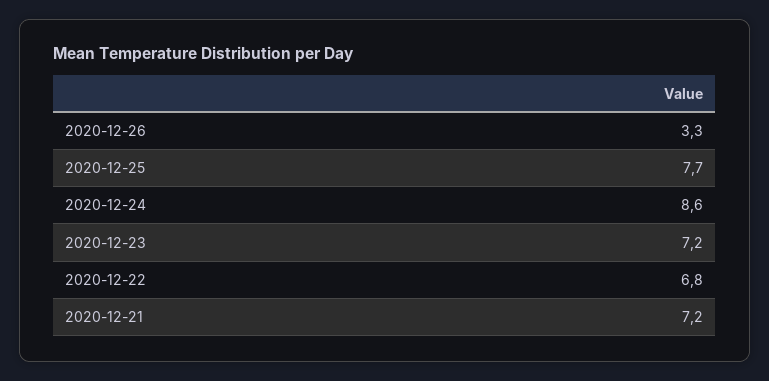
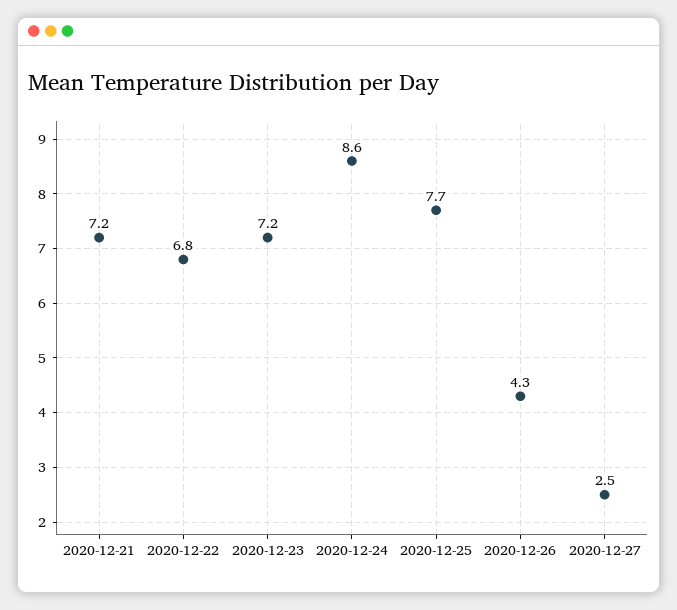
2020-12-26: 3.3 -> 4.3
2020-12-27: none -> 2.5

